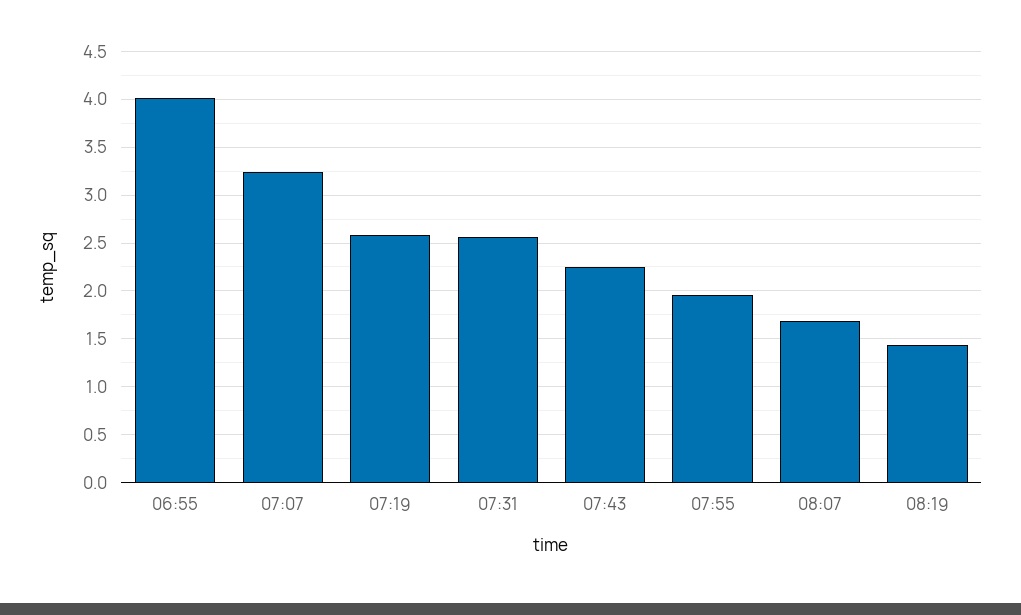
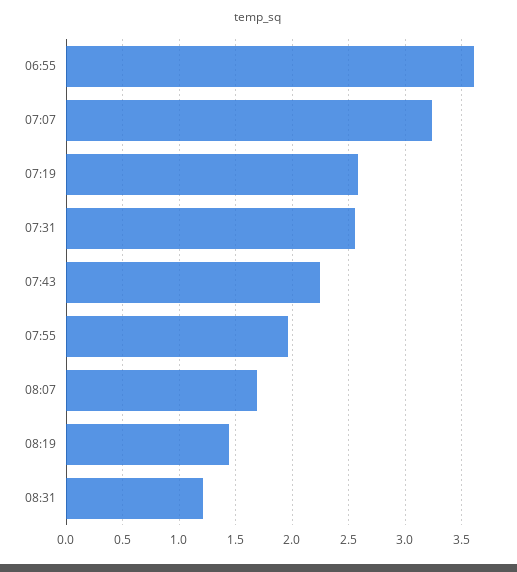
06:55: 4 -> 3.6
08:31: none -> 1.2

